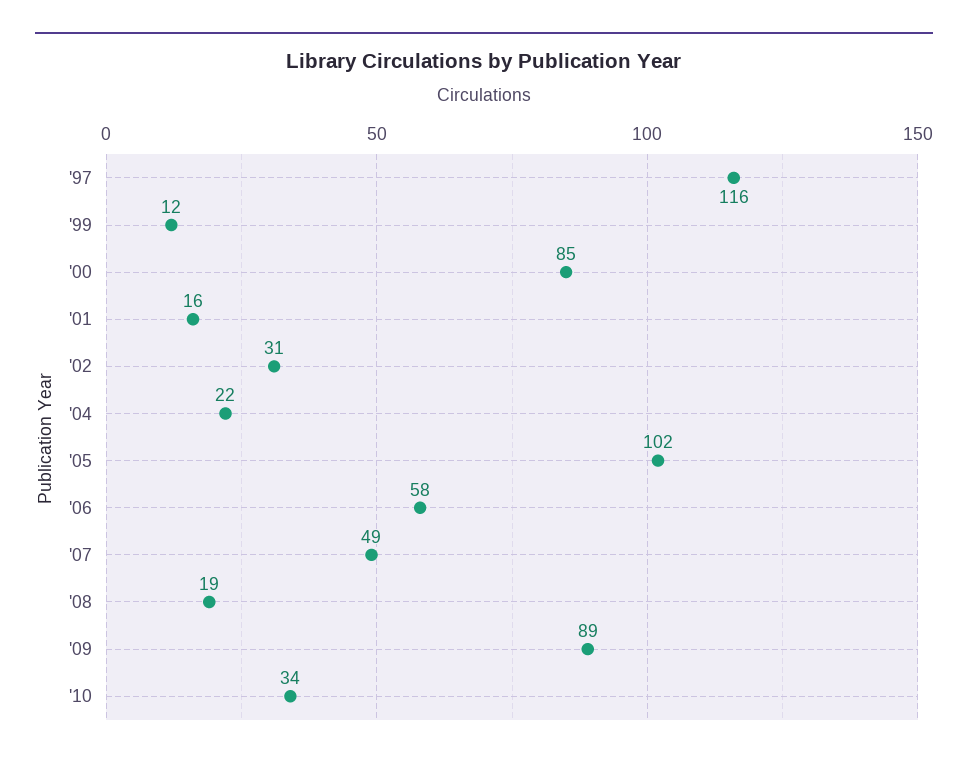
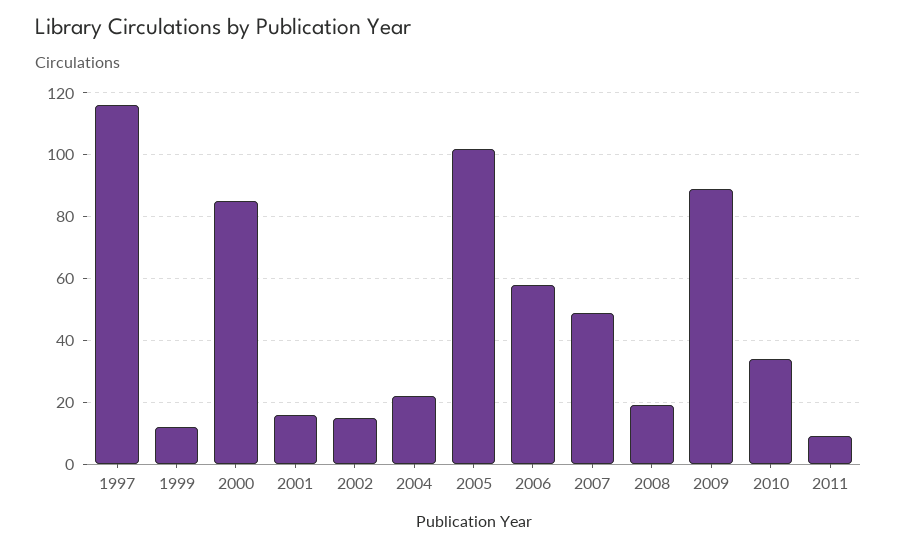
'02: 31 -> 15
2011: none -> 10

